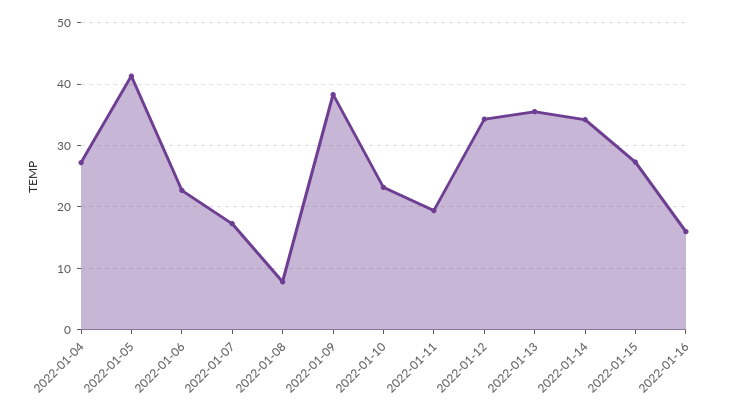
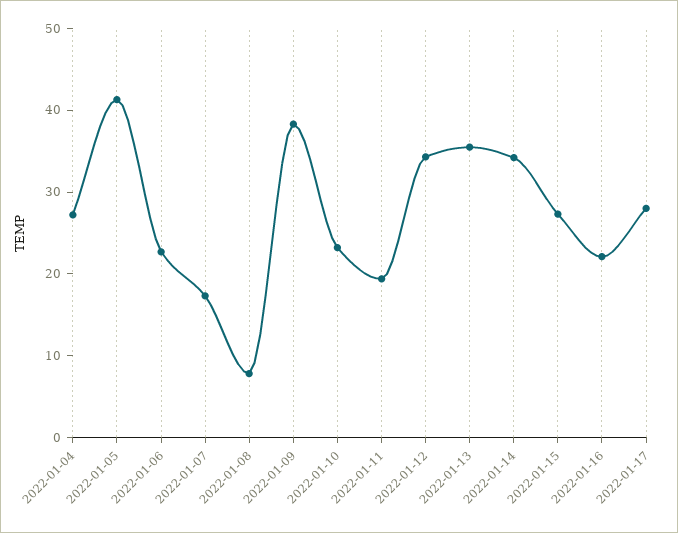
2022-01-16: 16 -> 22
2022-01-17: none -> 28

